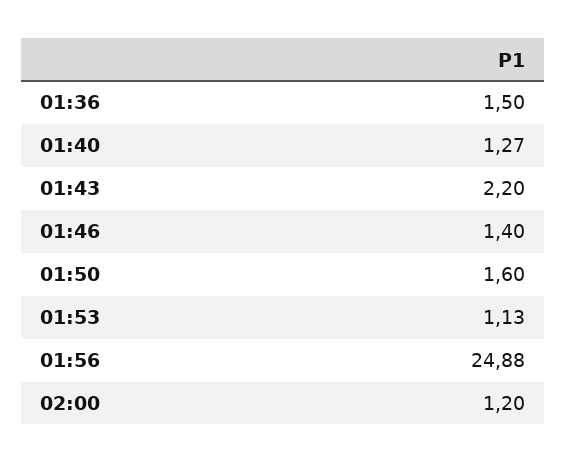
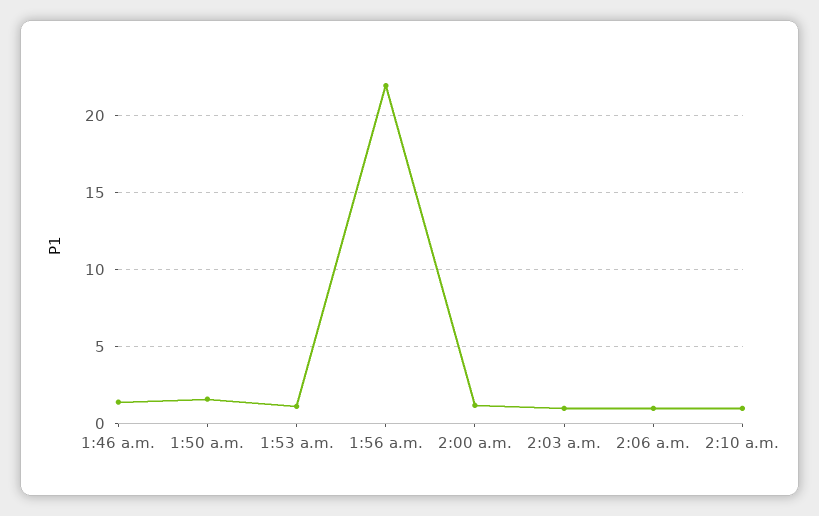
01:36: 1.5 -> none
01:40: 1.27 -> none
01:43: 2.2 -> none
01:56: 24.88 -> 22
2:03 a.m.: none -> 1
2:06 a.m.: none -> 1
2:10 a.m.: none -> 1

